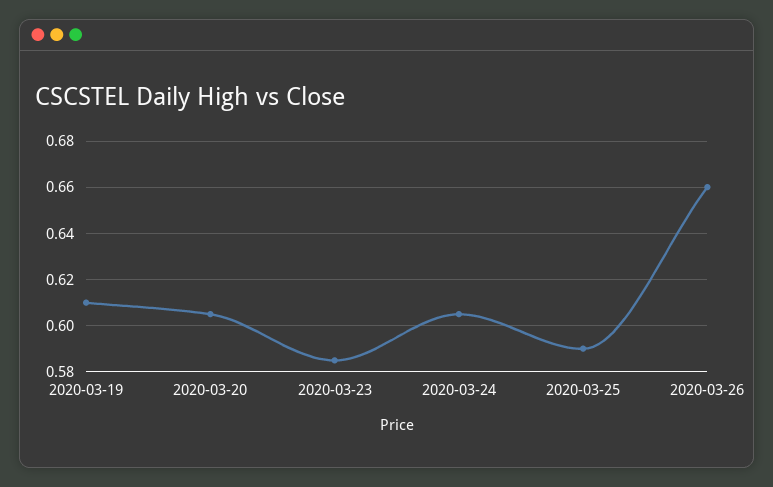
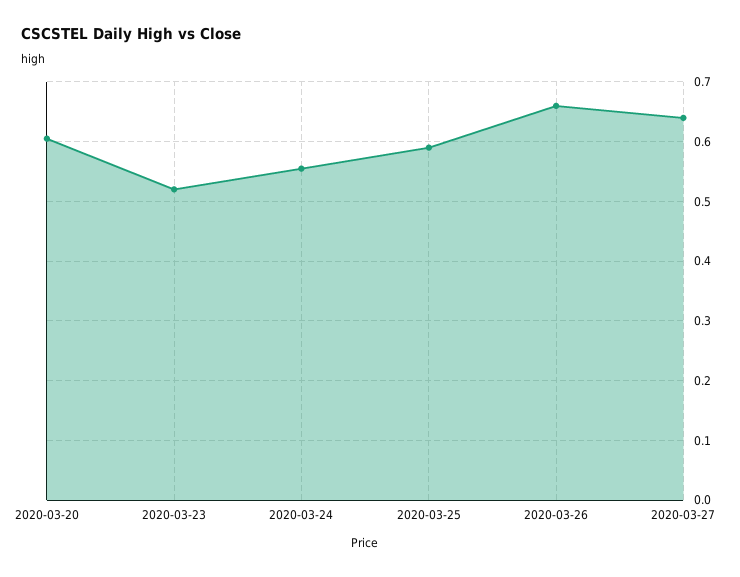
2020-03-19: 0.61 -> none
2020-03-23: 0.585 -> 0.52
2020-03-24: 0.605 -> 0.56
2020-03-27: none -> 0.64

